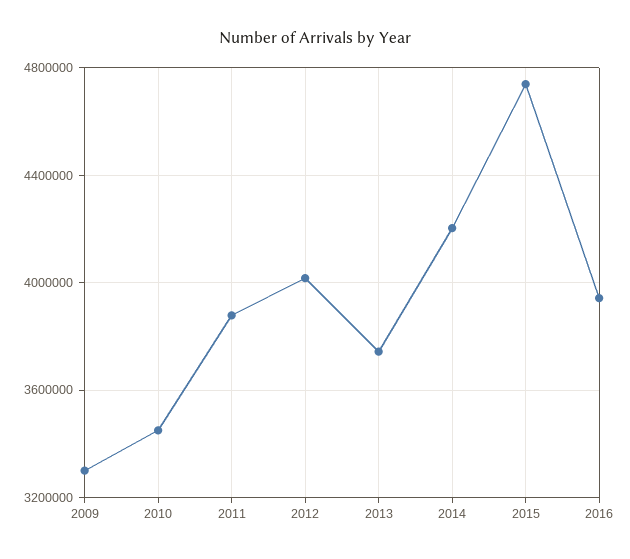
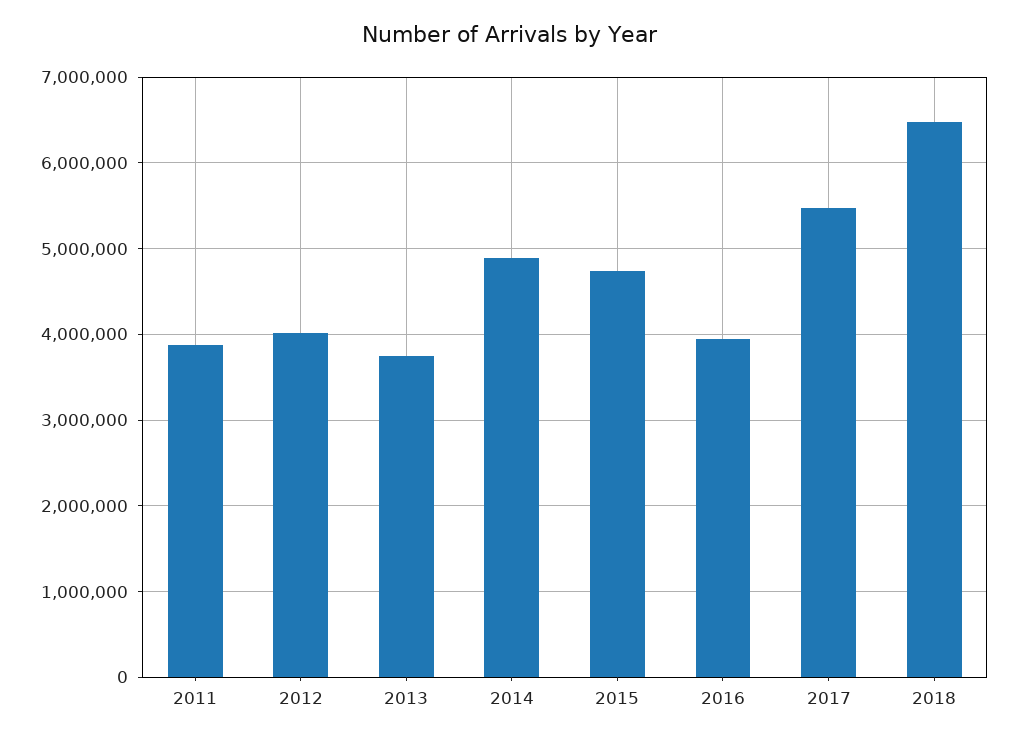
2009: 3300000 -> none
2010: 3450000 -> none
2014: 4200000 -> 4900000
2017: none -> 5500000
2018: none -> 6500000

